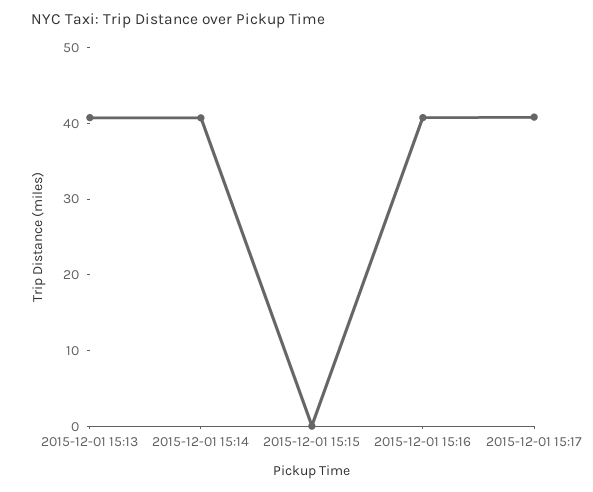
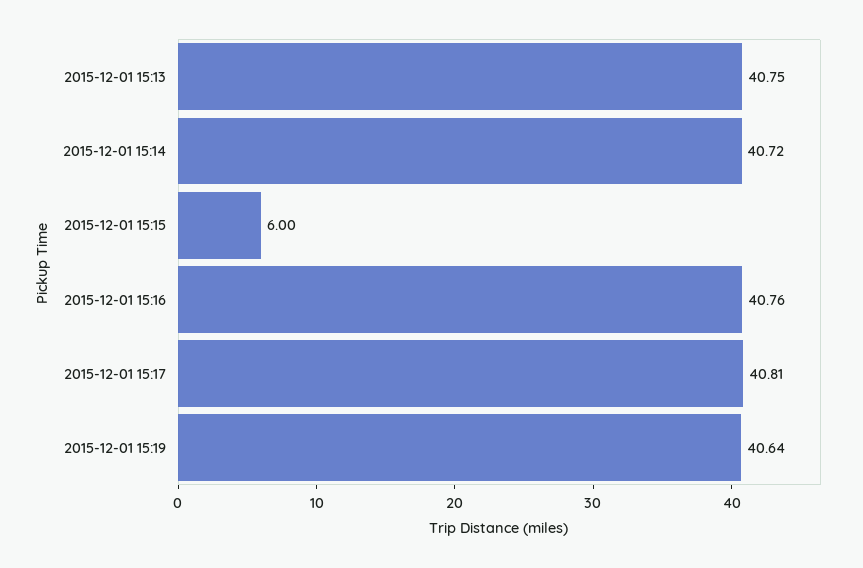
2015-12-01 15:15: 0 -> 6
2015-12-01 15:19: none -> 40.64

